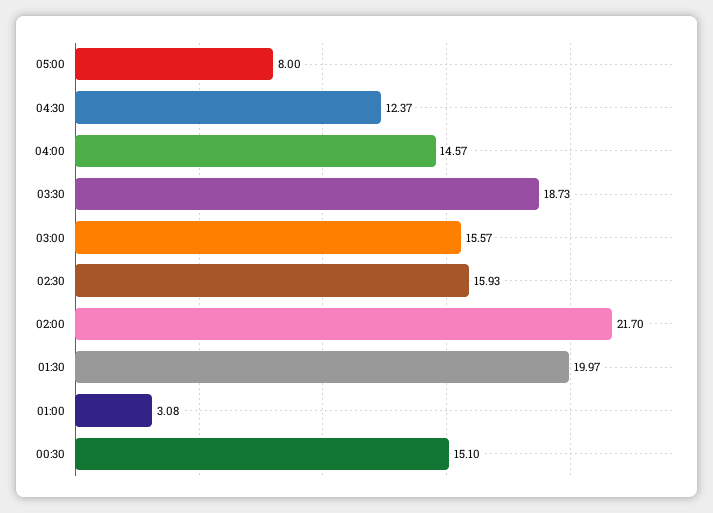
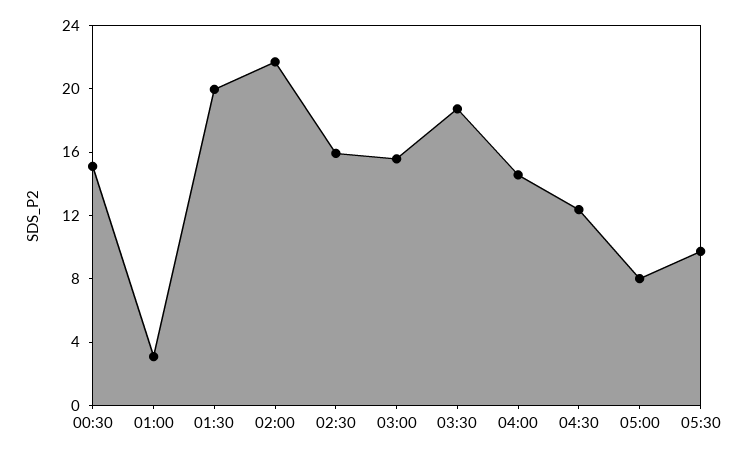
05:30: none -> 10

